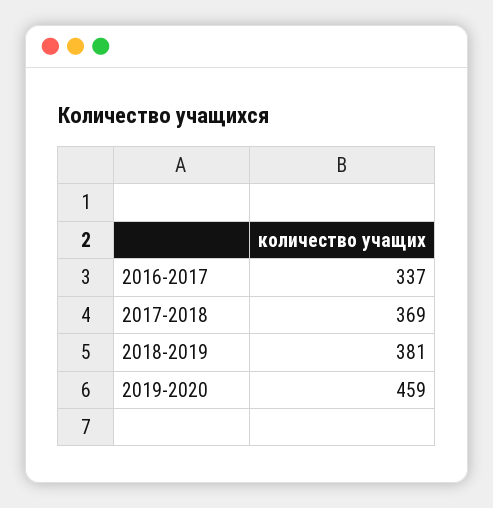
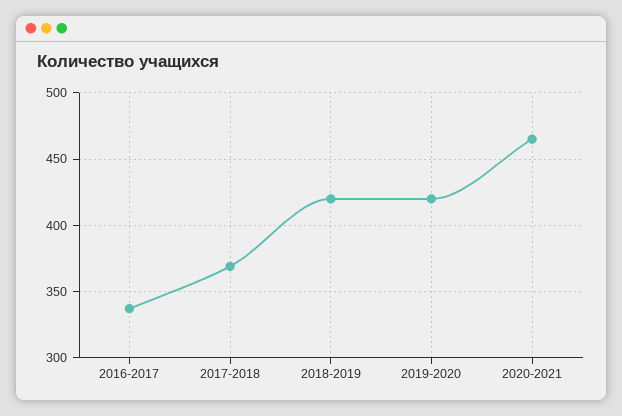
2018-2019: 381 -> 420
2019-2020: 459 -> 420
2020-2021: none -> 465

